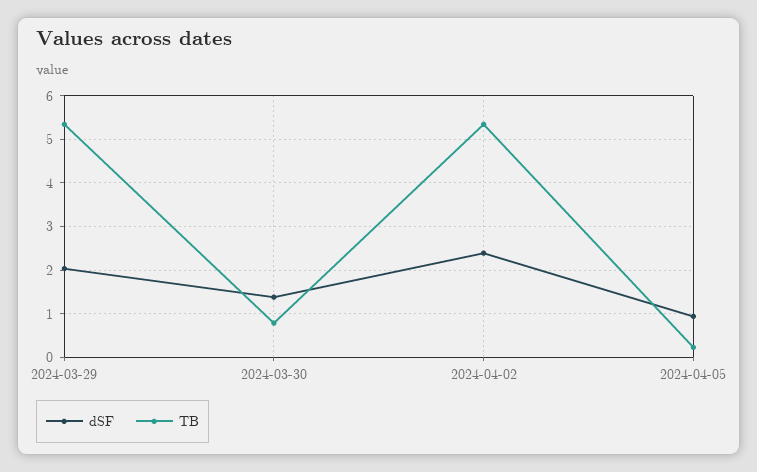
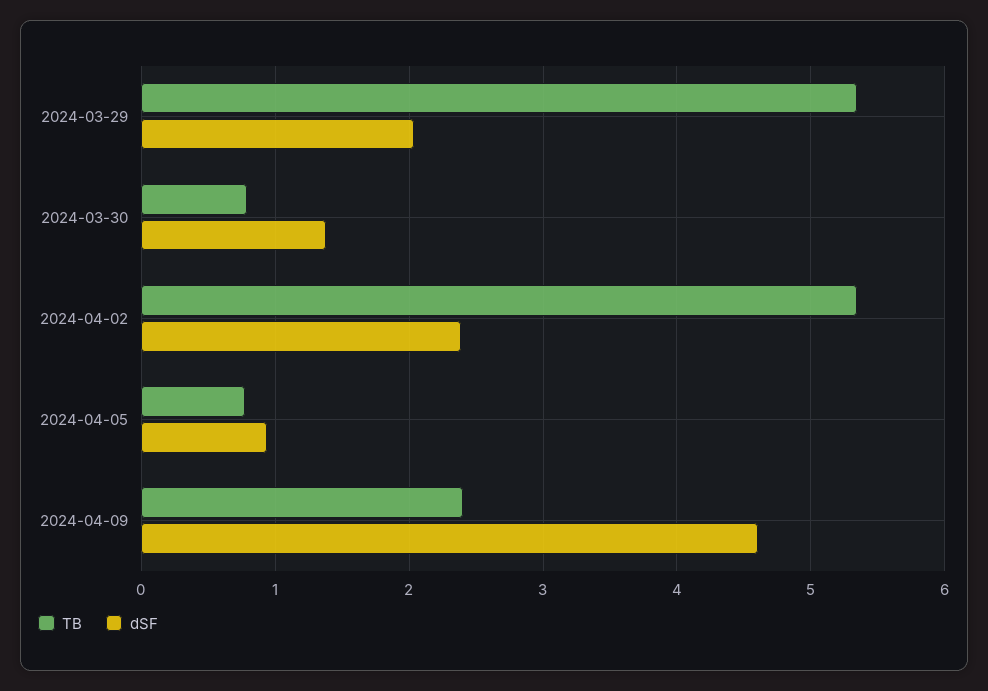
TB, 2024-04-05: 0.2 -> 0.8
TB, 2024-04-09: none -> 2.4
dSF, 2024-04-09: none -> 4.6

